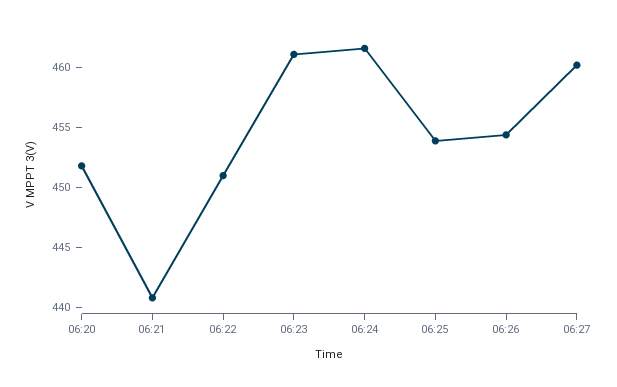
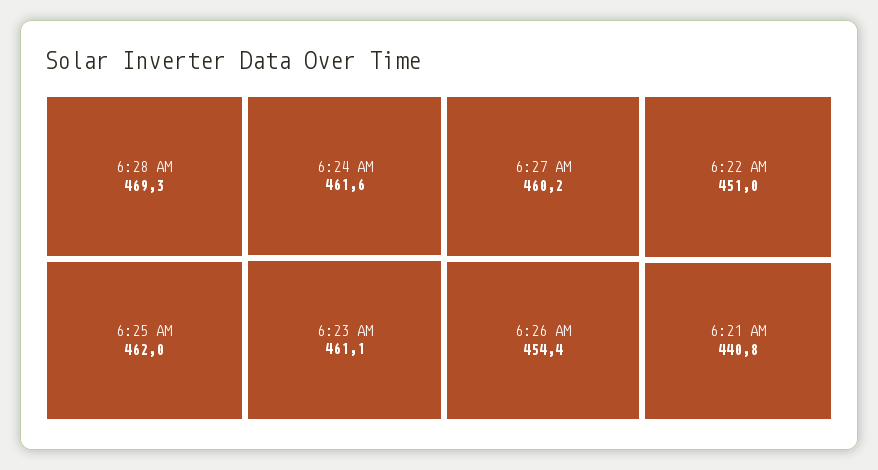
06:20: 452 -> none
06:25: 454 -> 462
6:28 AM: none -> 469.3

